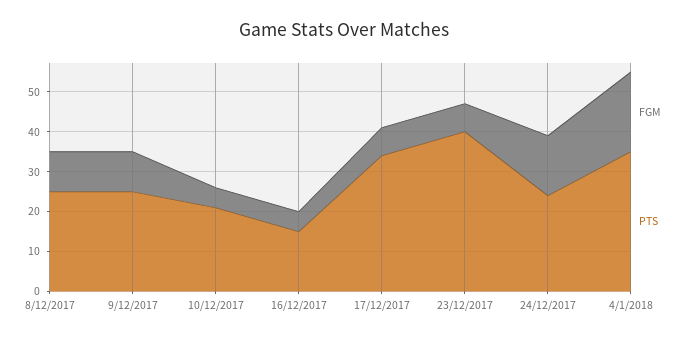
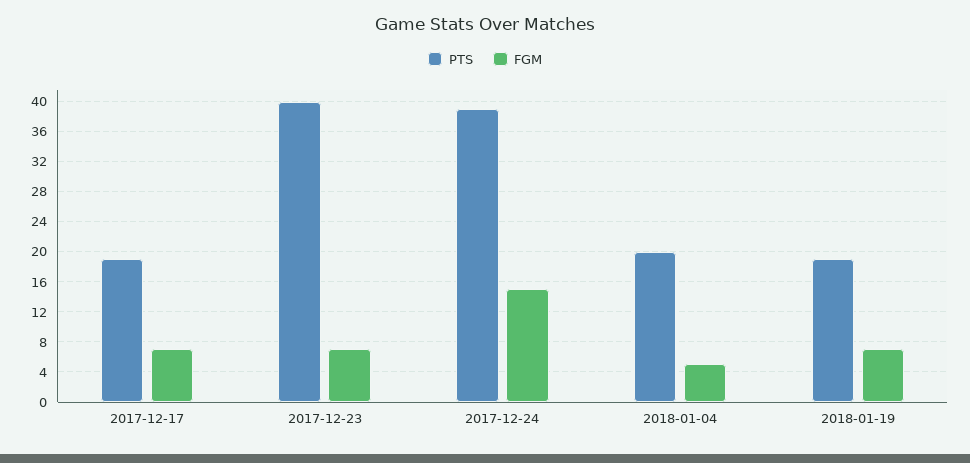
FGM, 8/12/2017: 10 -> none
PTS, 8/12/2017: 25 -> none
FGM, 9/12/2017: 10 -> none
PTS, 9/12/2017: 25 -> none
FGM, 10/12/2017: 5 -> none
PTS, 10/12/2017: 20 -> none
FGM, 16/12/2017: 5 -> none
PTS, 16/12/2017: 15 -> none
PTS, 17/12/2017: 35 -> 19
PTS, 24/12/2017: 25 -> 39
FGM, 4/1/2018: 20 -> 5
PTS, 4/1/2018: 35 -> 20
PTS, 2018-01-19: none -> 19
FGM, 2018-01-19: none -> 7

